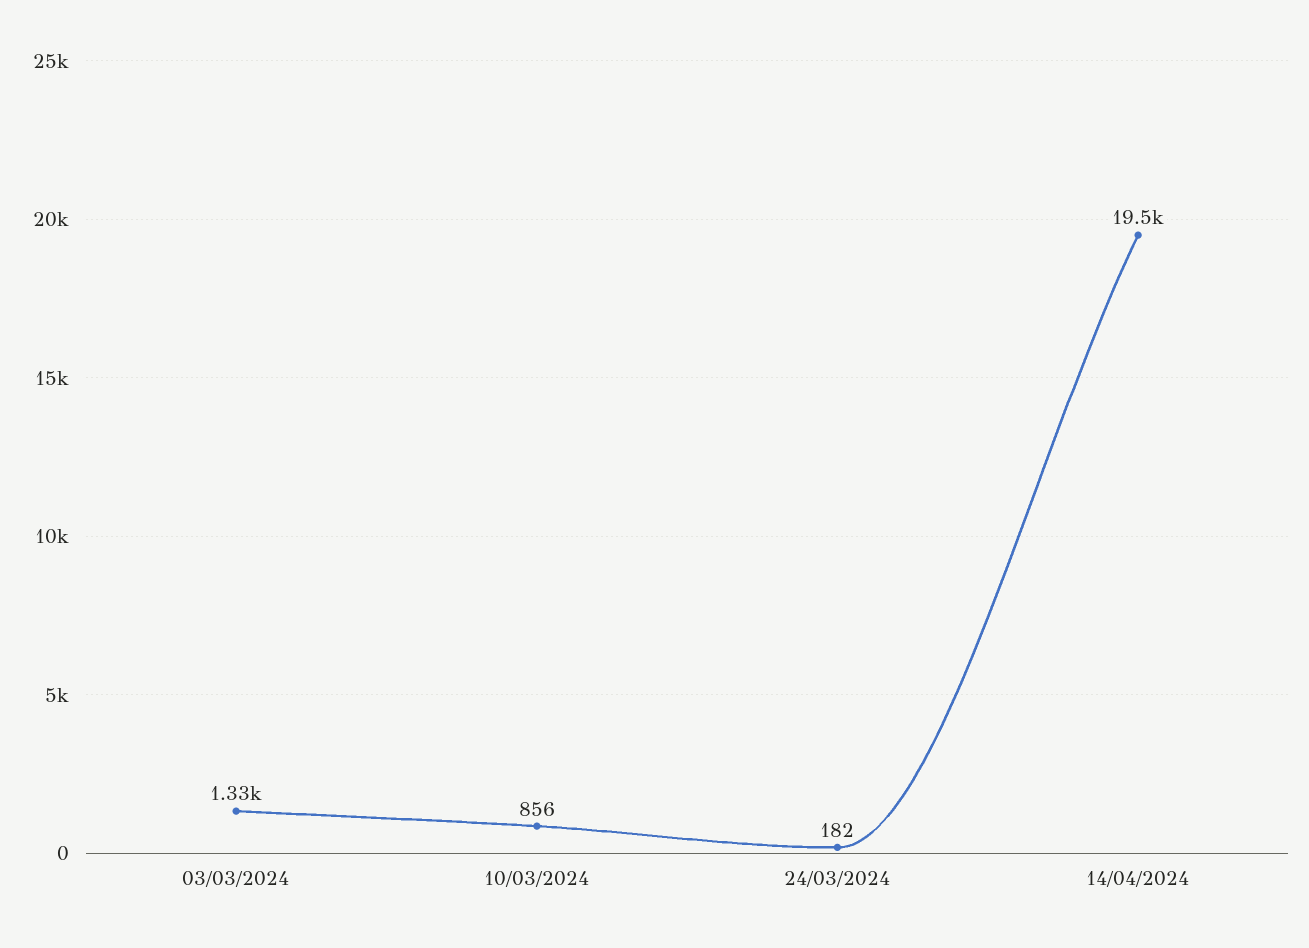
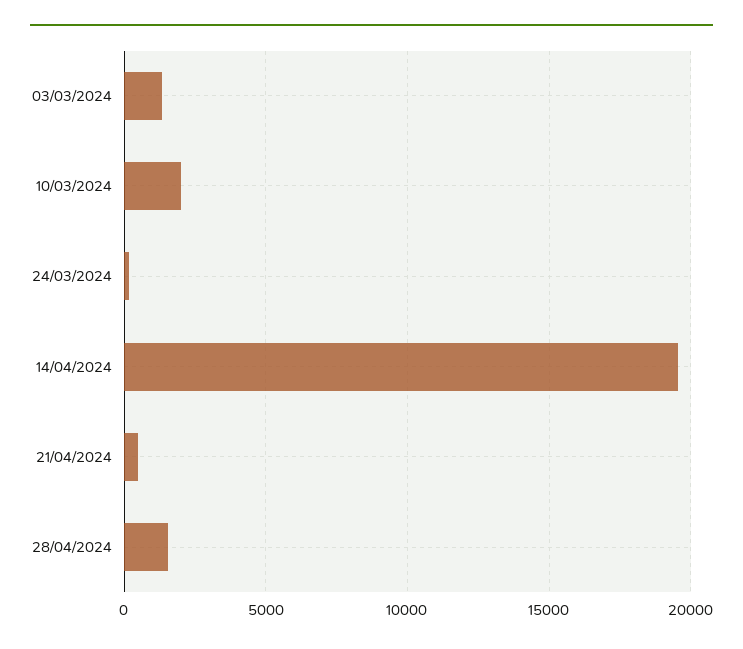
10/03/2024: 856 -> 2000
21/04/2024: none -> 500
28/04/2024: none -> 1500

